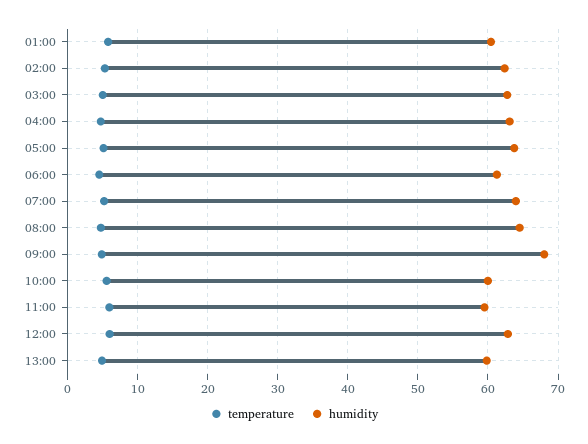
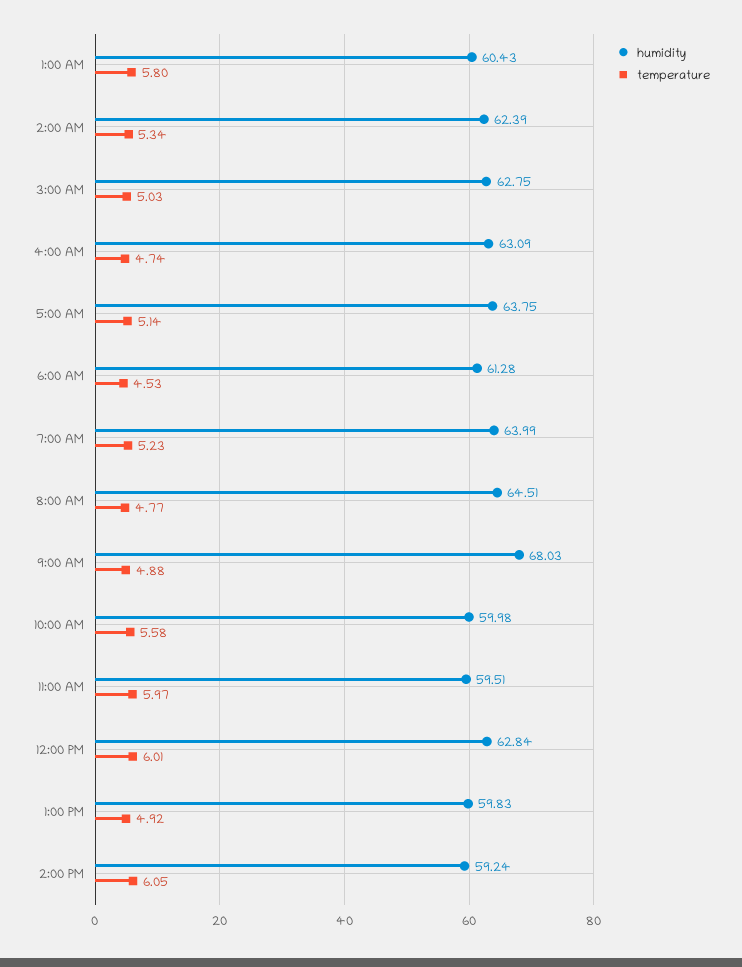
humidity, 2:00 PM: none -> 59.24
temperature, 2:00 PM: none -> 6.05

